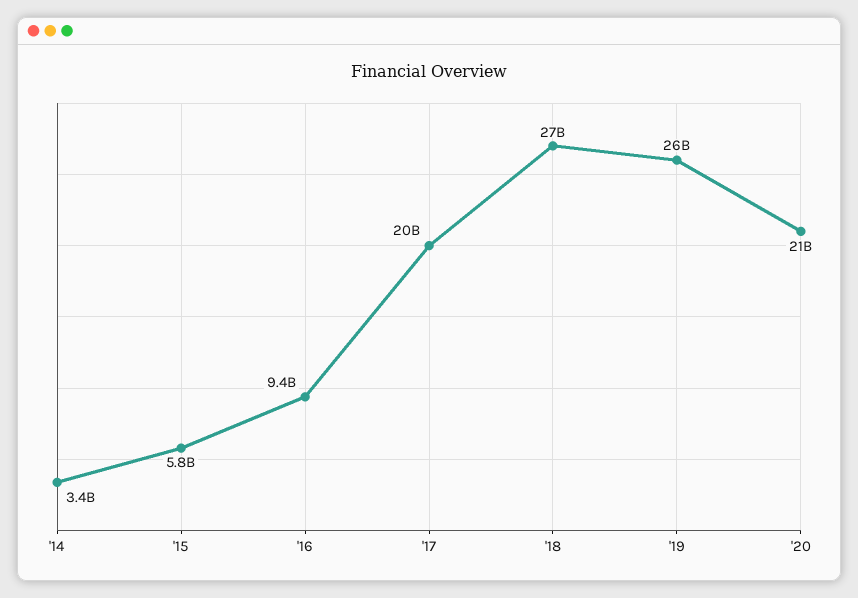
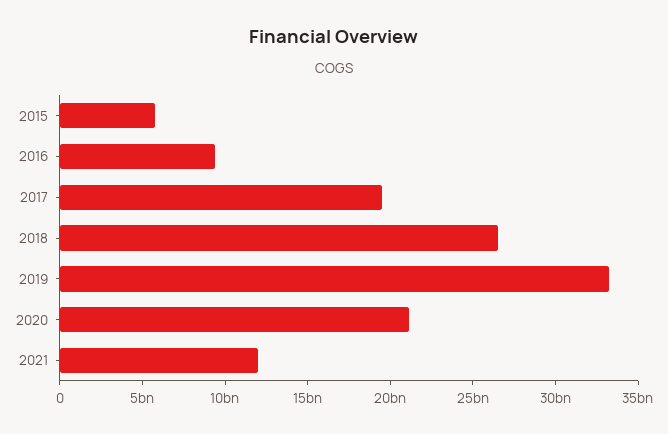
'14: 3400000000 -> none
'19: 26000000000 -> 33000000000
2021: none -> 12000000000

